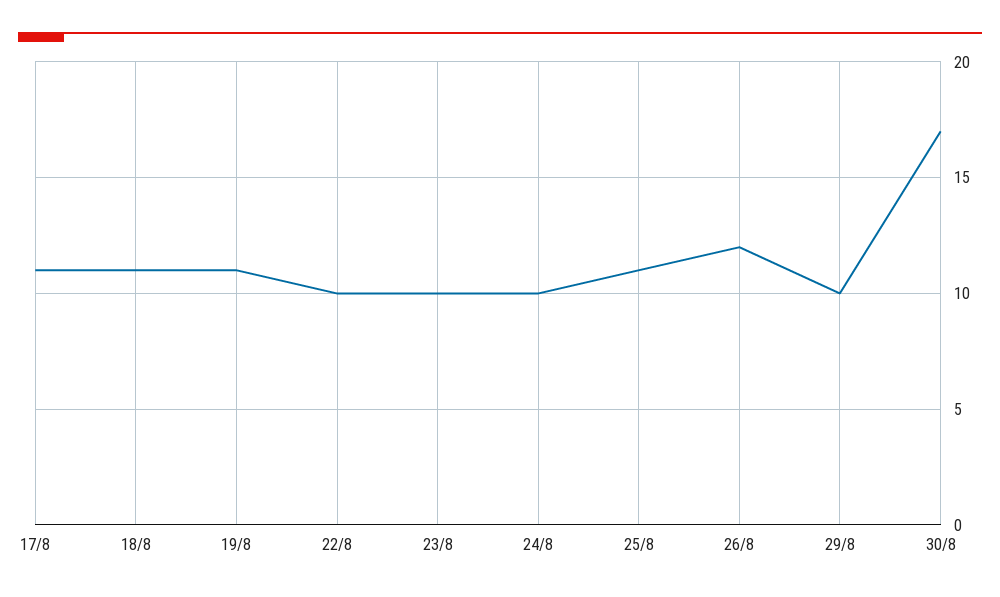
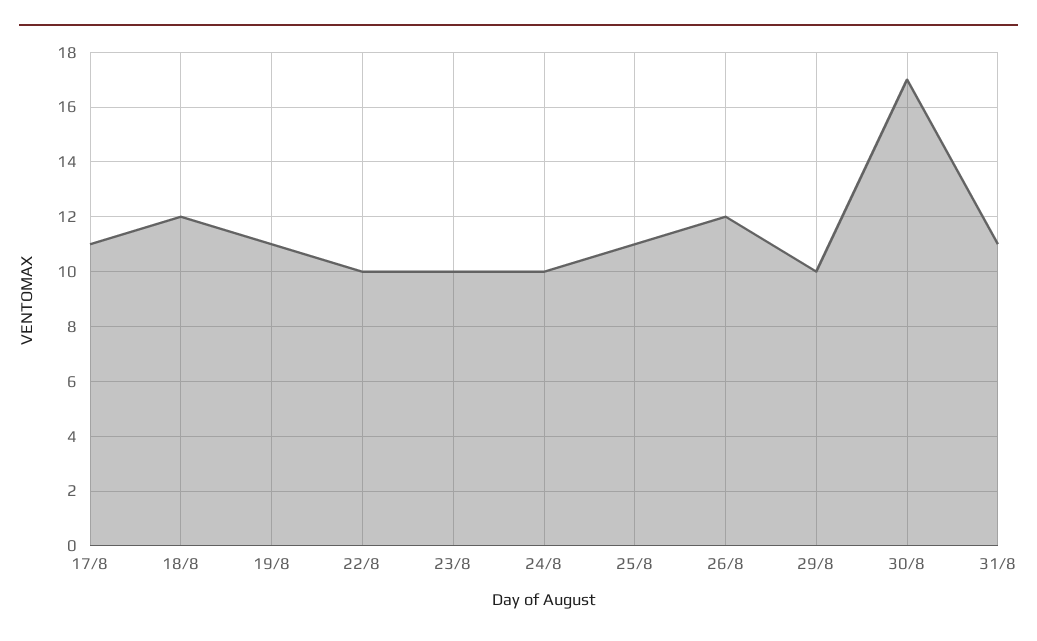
18/8: 11 -> 12
31/8: none -> 11

